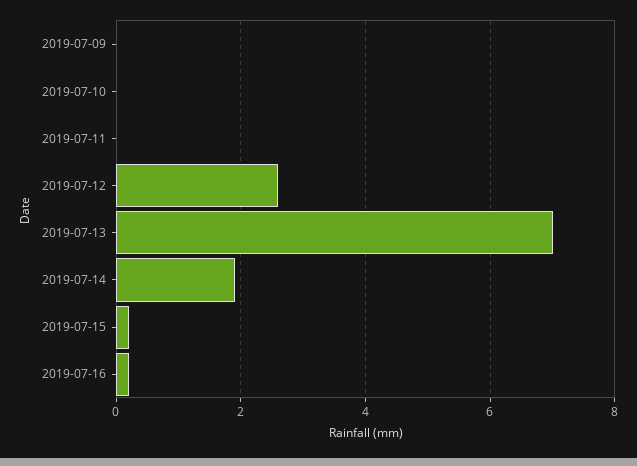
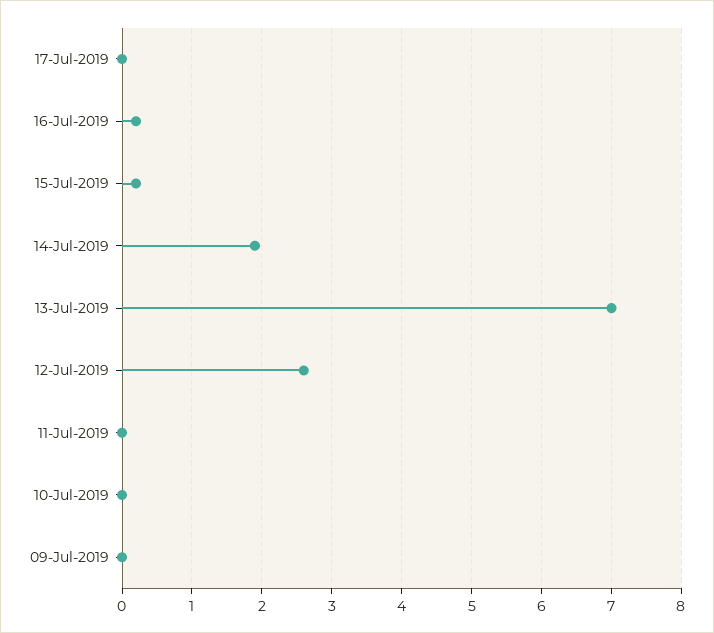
17-Jul-2019: none -> 0

